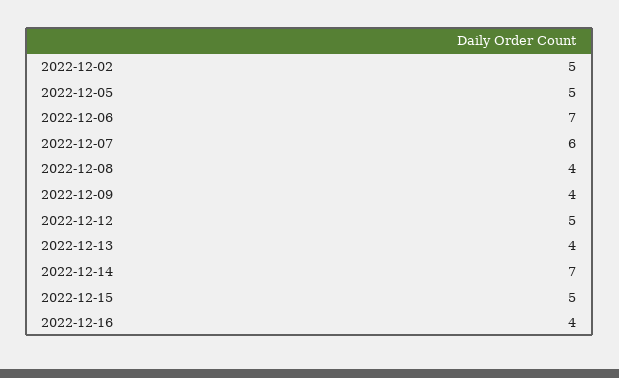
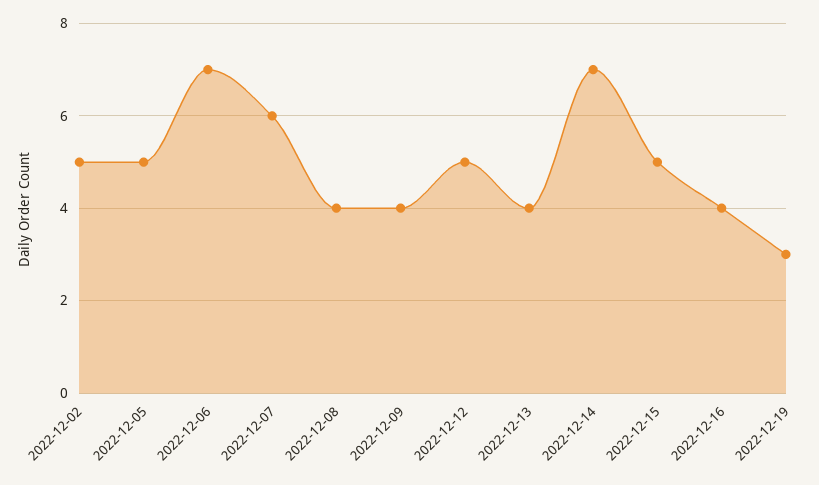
2022-12-19: none -> 3

